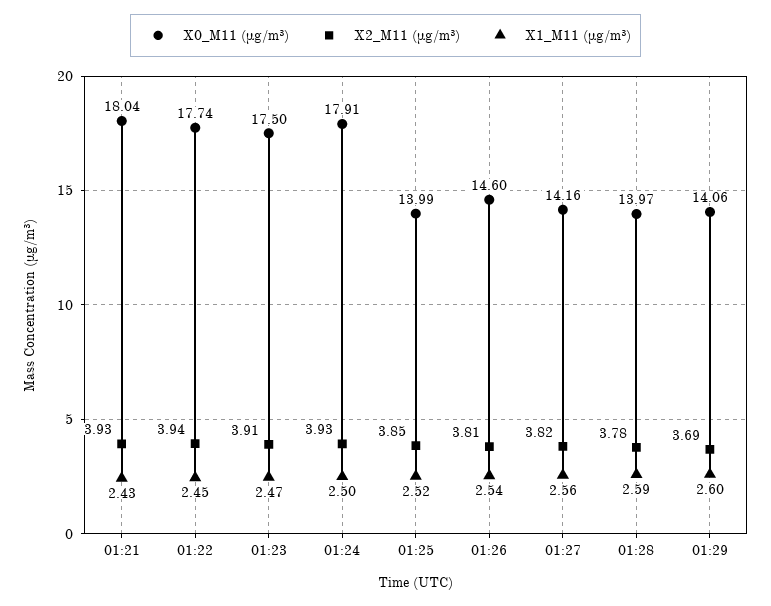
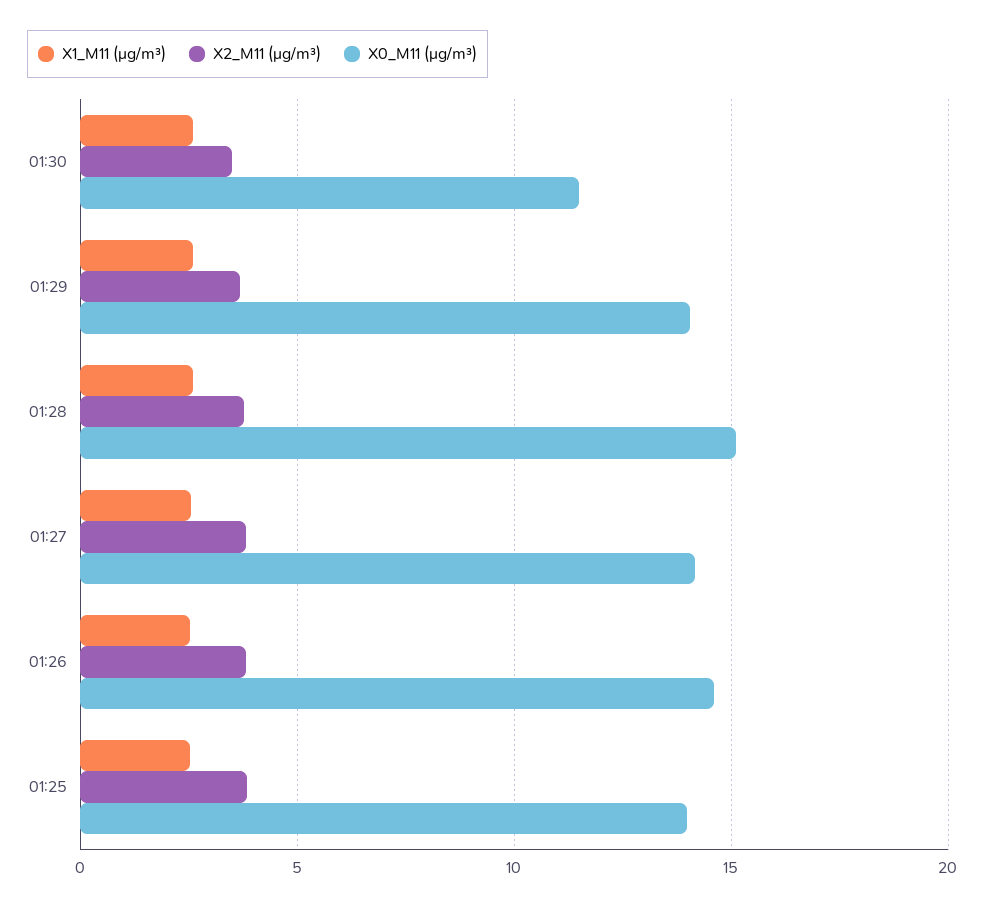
X0_M11 (μg/m³), 01:21: 18.04 -> none
X2_M11 (μg/m³), 01:21: 3.93 -> none
X1_M11 (μg/m³), 01:21: 2.43 -> none
X0_M11 (μg/m³), 01:22: 17.74 -> none
X2_M11 (μg/m³), 01:22: 3.94 -> none
X1_M11 (μg/m³), 01:22: 2.45 -> none
X0_M11 (μg/m³), 01:23: 17.5 -> none
X2_M11 (μg/m³), 01:23: 3.91 -> none
X1_M11 (μg/m³), 01:23: 2.47 -> none
X0_M11 (μg/m³), 01:24: 17.91 -> none
X2_M11 (μg/m³), 01:24: 3.93 -> none
X1_M11 (μg/m³), 01:24: 2.5 -> none
X0_M11 (μg/m³), 01:28: 13.97 -> 15
X1_M11 (μg/m³), 01:30: none -> 2.5
X2_M11 (μg/m³), 01:30: none -> 3.5
X0_M11 (μg/m³), 01:30: none -> 11.5

